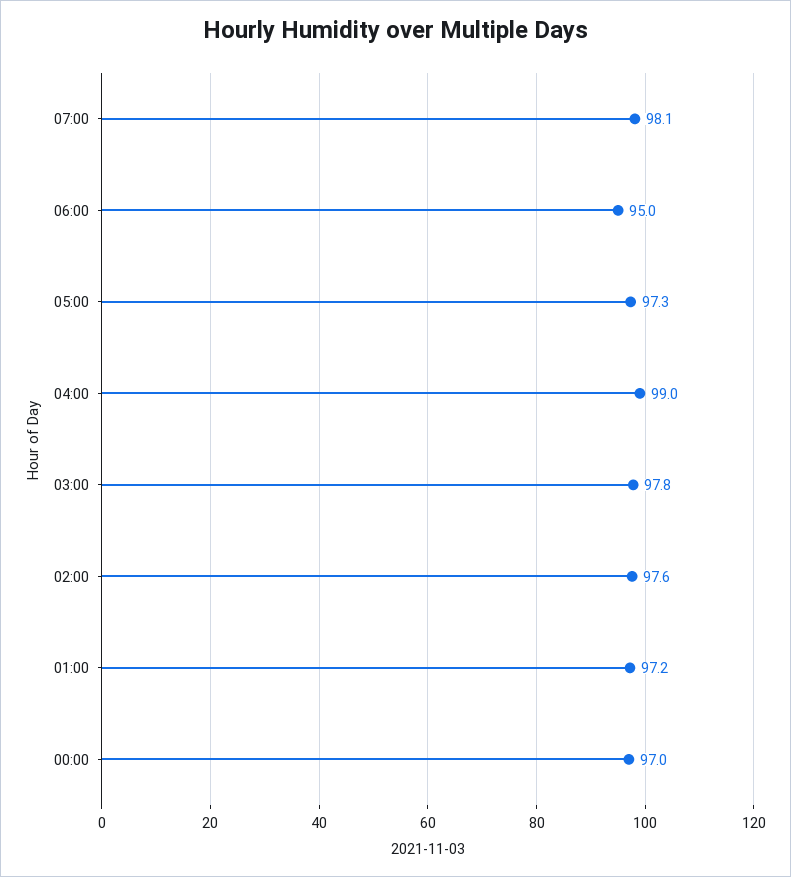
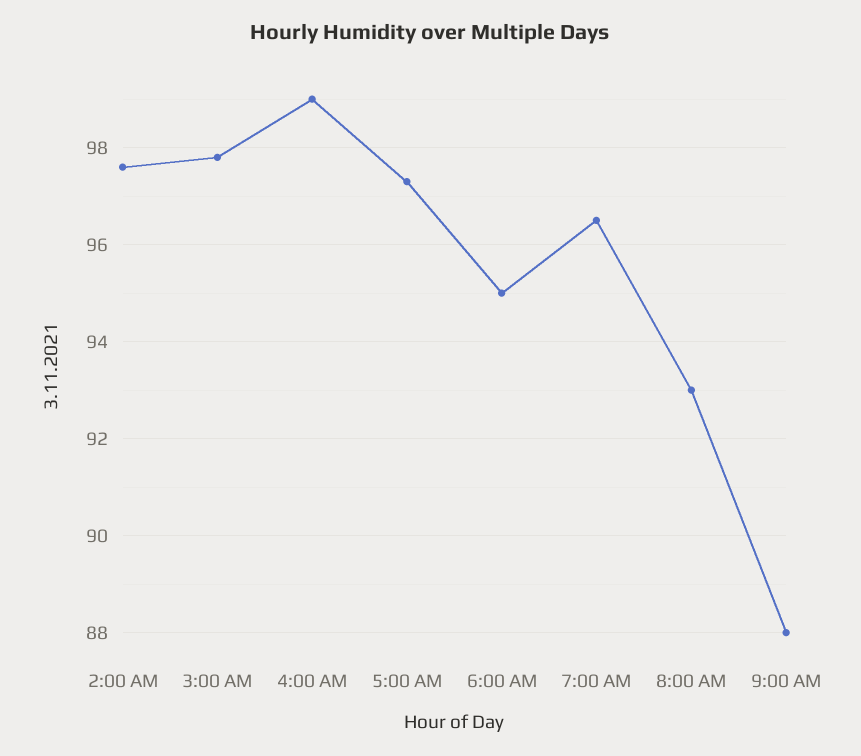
07:00: 98.1 -> 96.5
01:00: 97.2 -> none
00:00: 97 -> none
8:00 AM: none -> 93
9:00 AM: none -> 88

